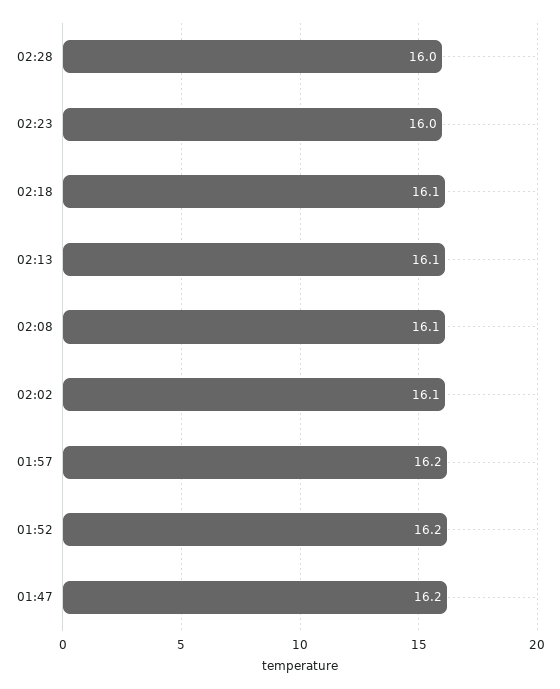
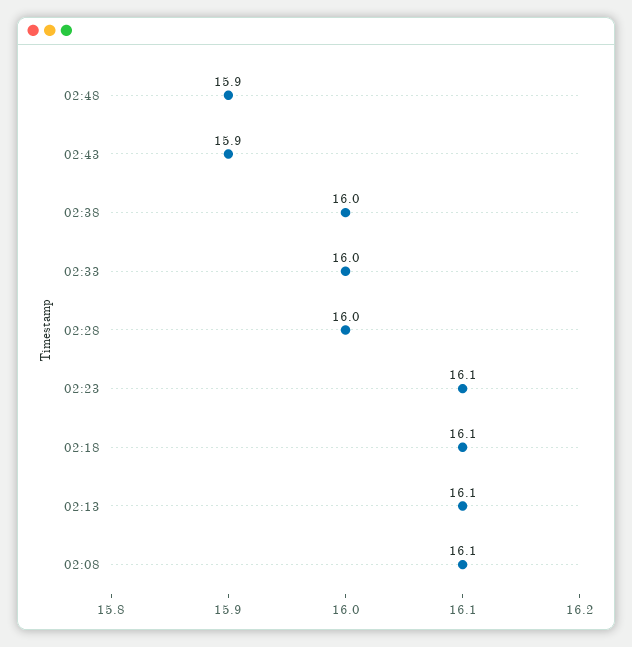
02:23: 16 -> 16.1
02:02: 16.1 -> none
01:57: 16.2 -> none
01:52: 16.2 -> none
01:47: 16.2 -> none
02:48: none -> 15.9
02:43: none -> 15.9
02:38: none -> 16
02:33: none -> 16

